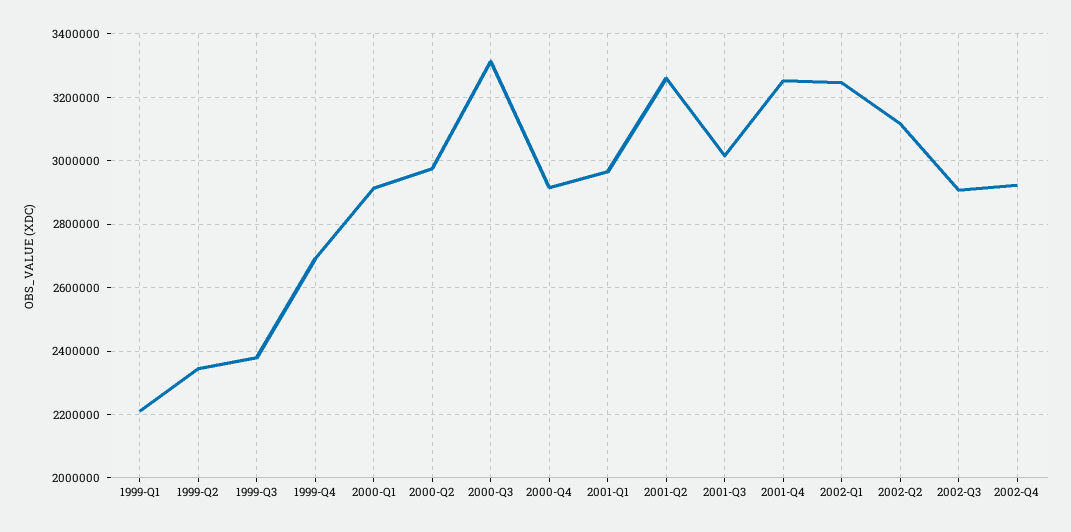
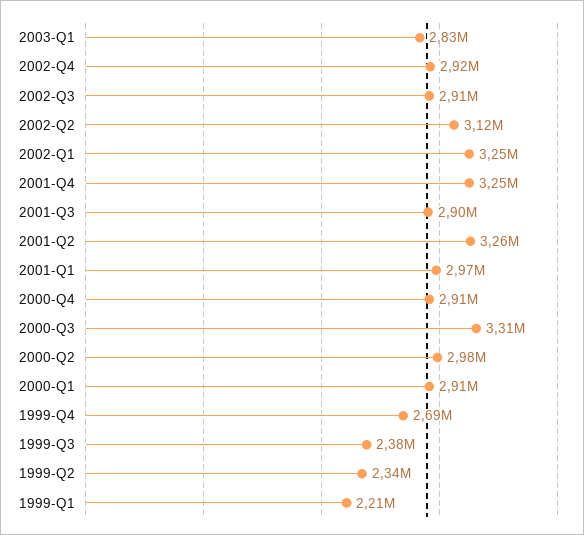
2001-Q3: 3020000 -> 2900000
2003-Q1: none -> 2830000

